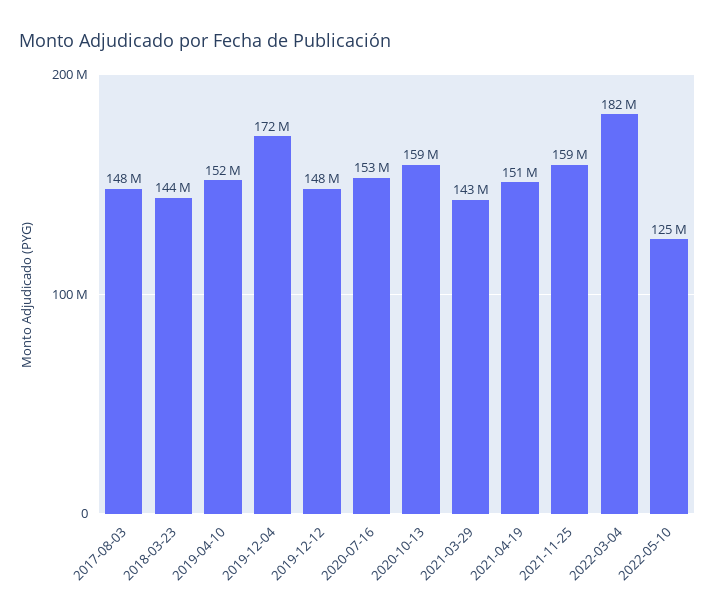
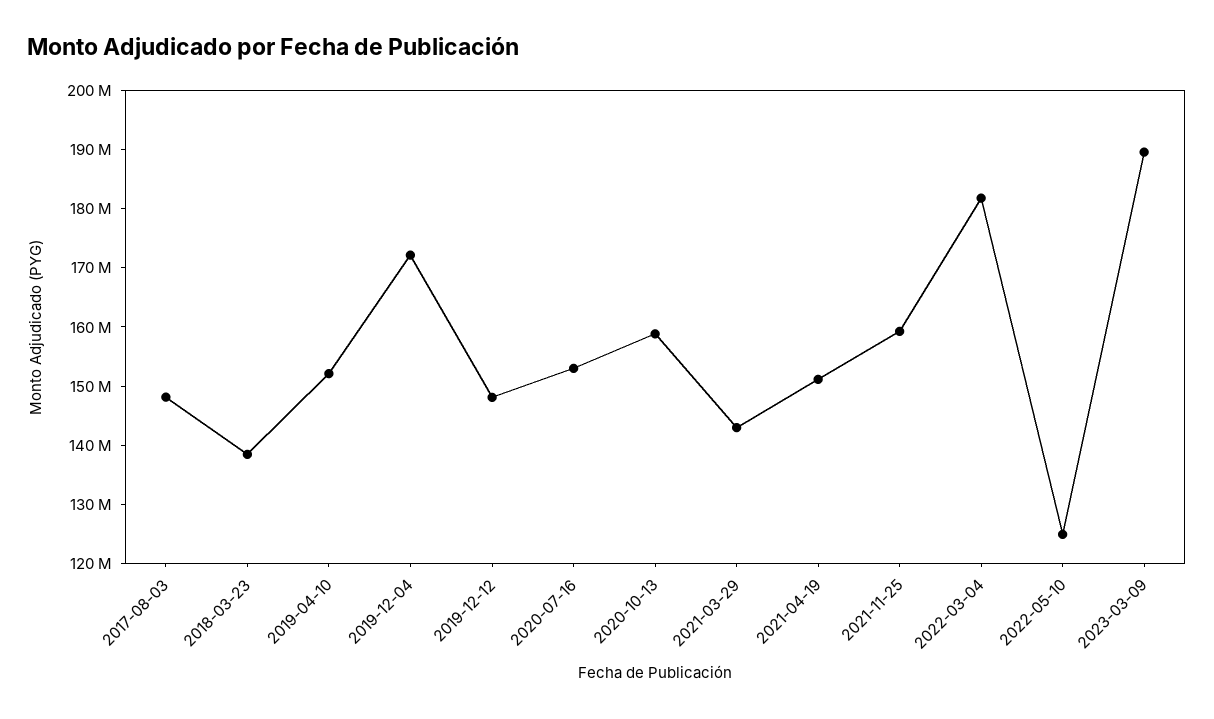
2018-03-23: 144000000 -> 138000000
2023-03-09: none -> 190000000

